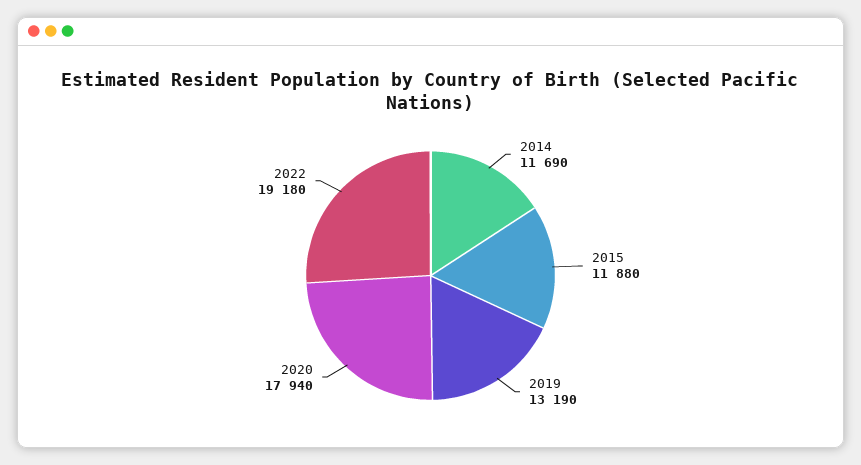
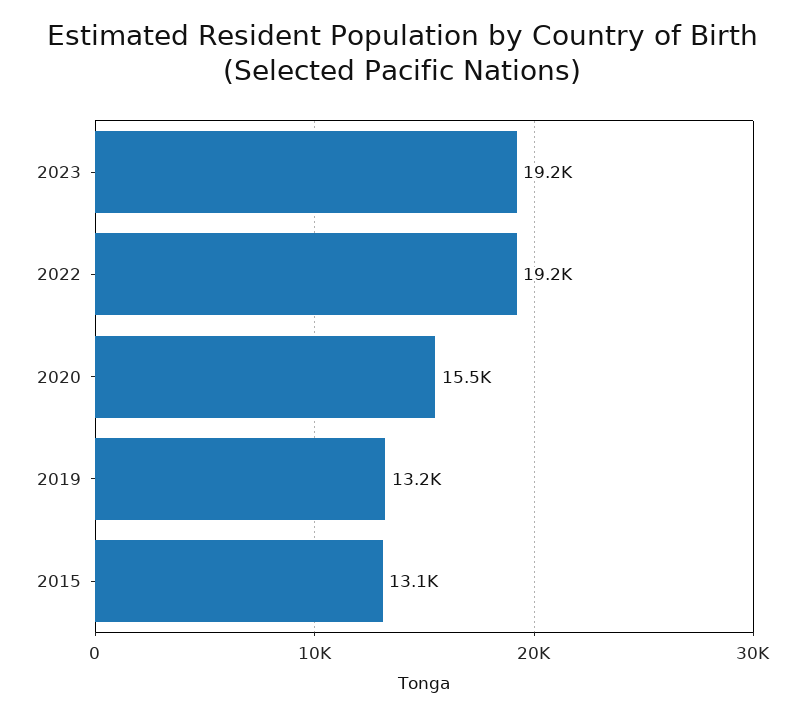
2014: 11690 -> none
2015: 11880 -> 13100
2020: 17940 -> 15500
2023: none -> 19200

